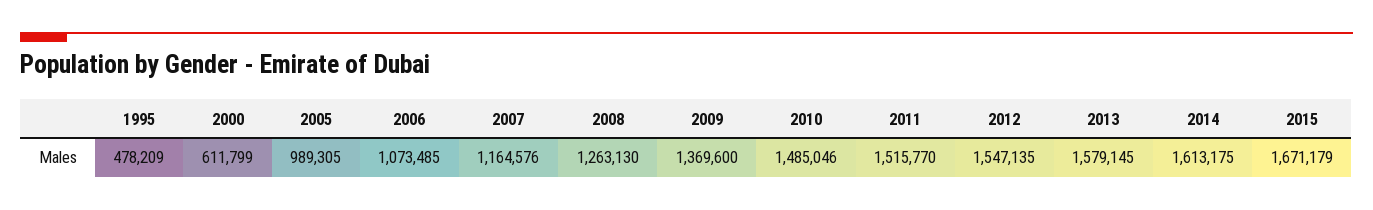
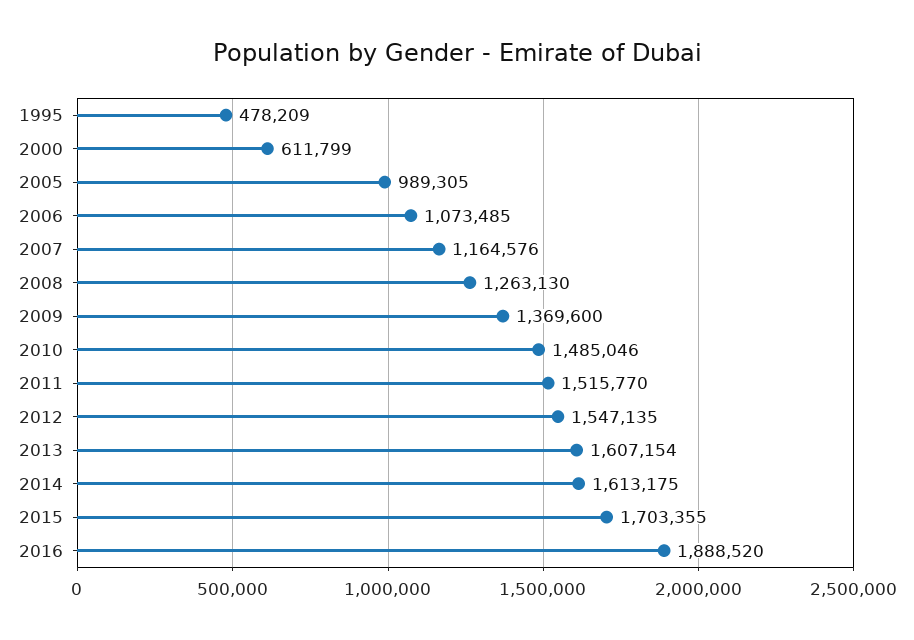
2013: 1579145 -> 1607154
2015: 1671179 -> 1703355
2016: none -> 1888520

